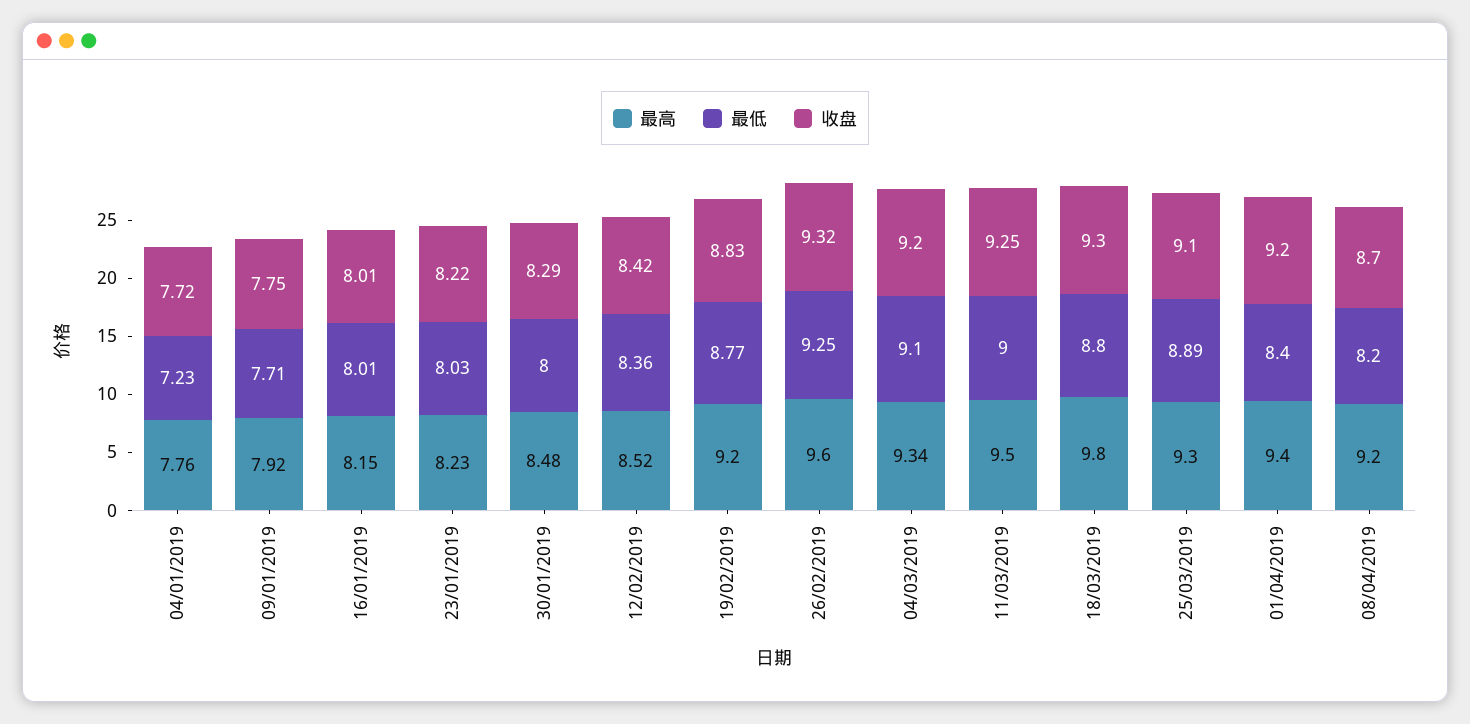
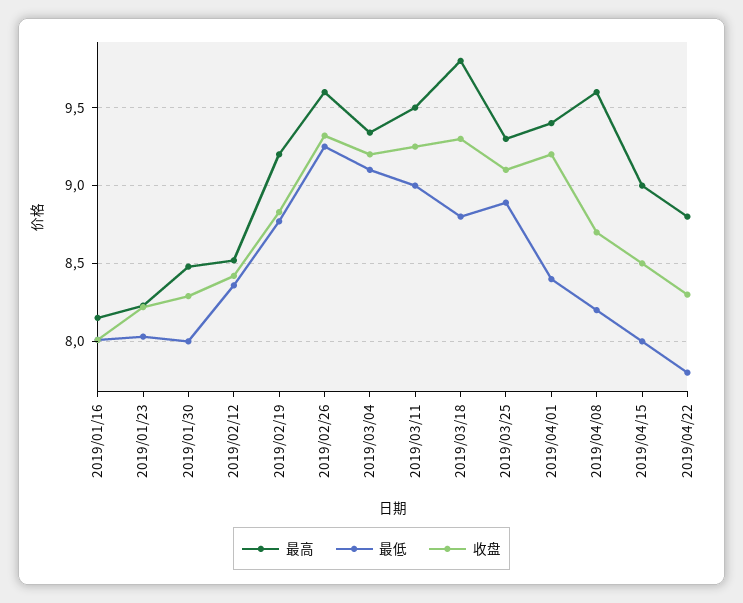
最高, 04/01/2019: 7.76 -> none
最低, 04/01/2019: 7.23 -> none
收盘, 04/01/2019: 7.72 -> none
最高, 09/01/2019: 7.92 -> none
最低, 09/01/2019: 7.71 -> none
收盘, 09/01/2019: 7.75 -> none
最高, 08/04/2019: 9.2 -> 9.6
最高, 2019/04/15: none -> 9
最低, 2019/04/15: none -> 8
收盘, 2019/04/15: none -> 8.5
最高, 2019/04/22: none -> 8.8
最低, 2019/04/22: none -> 7.8
收盘, 2019/04/22: none -> 8.3

